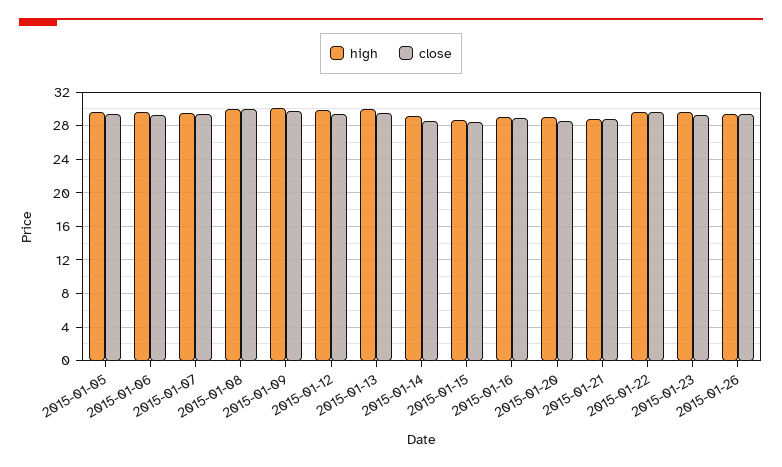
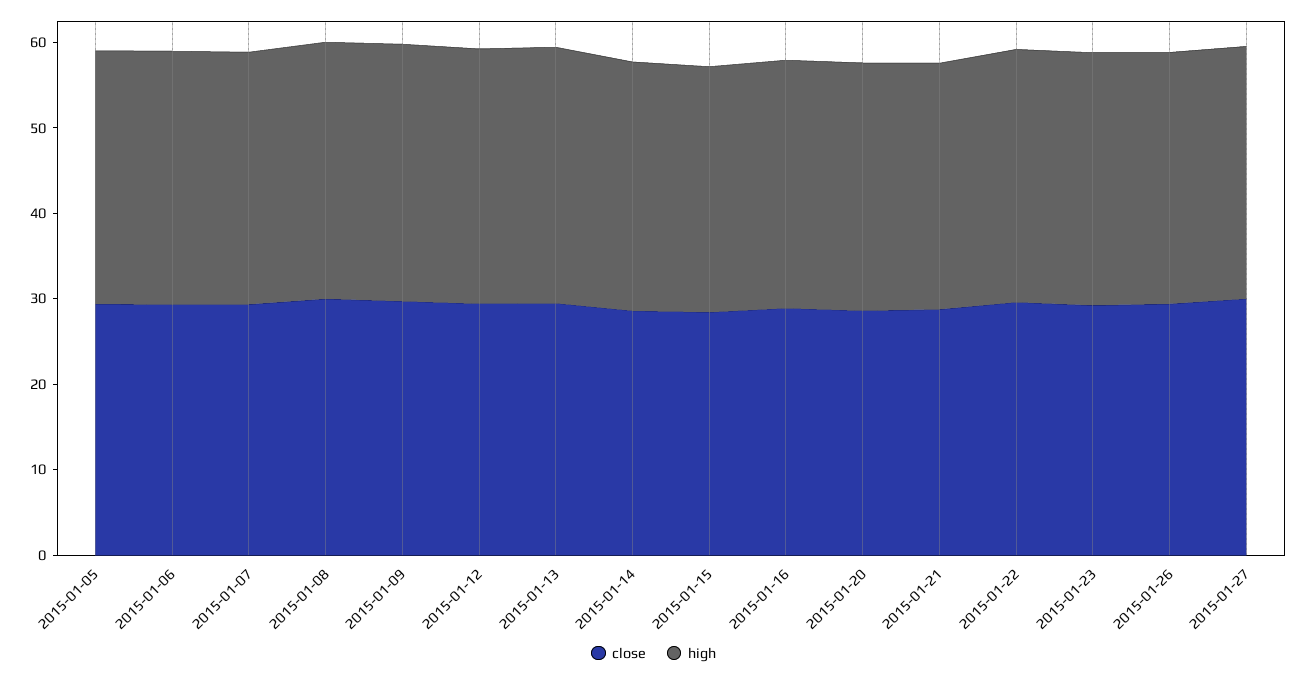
close, 2015-01-27: none -> 30
high, 2015-01-27: none -> 30

